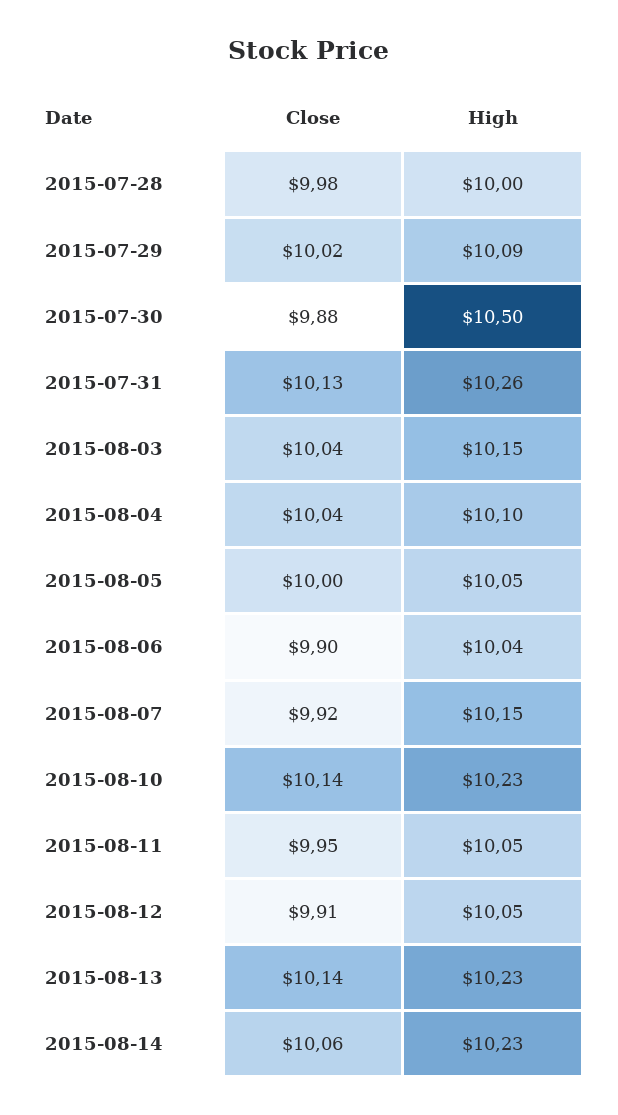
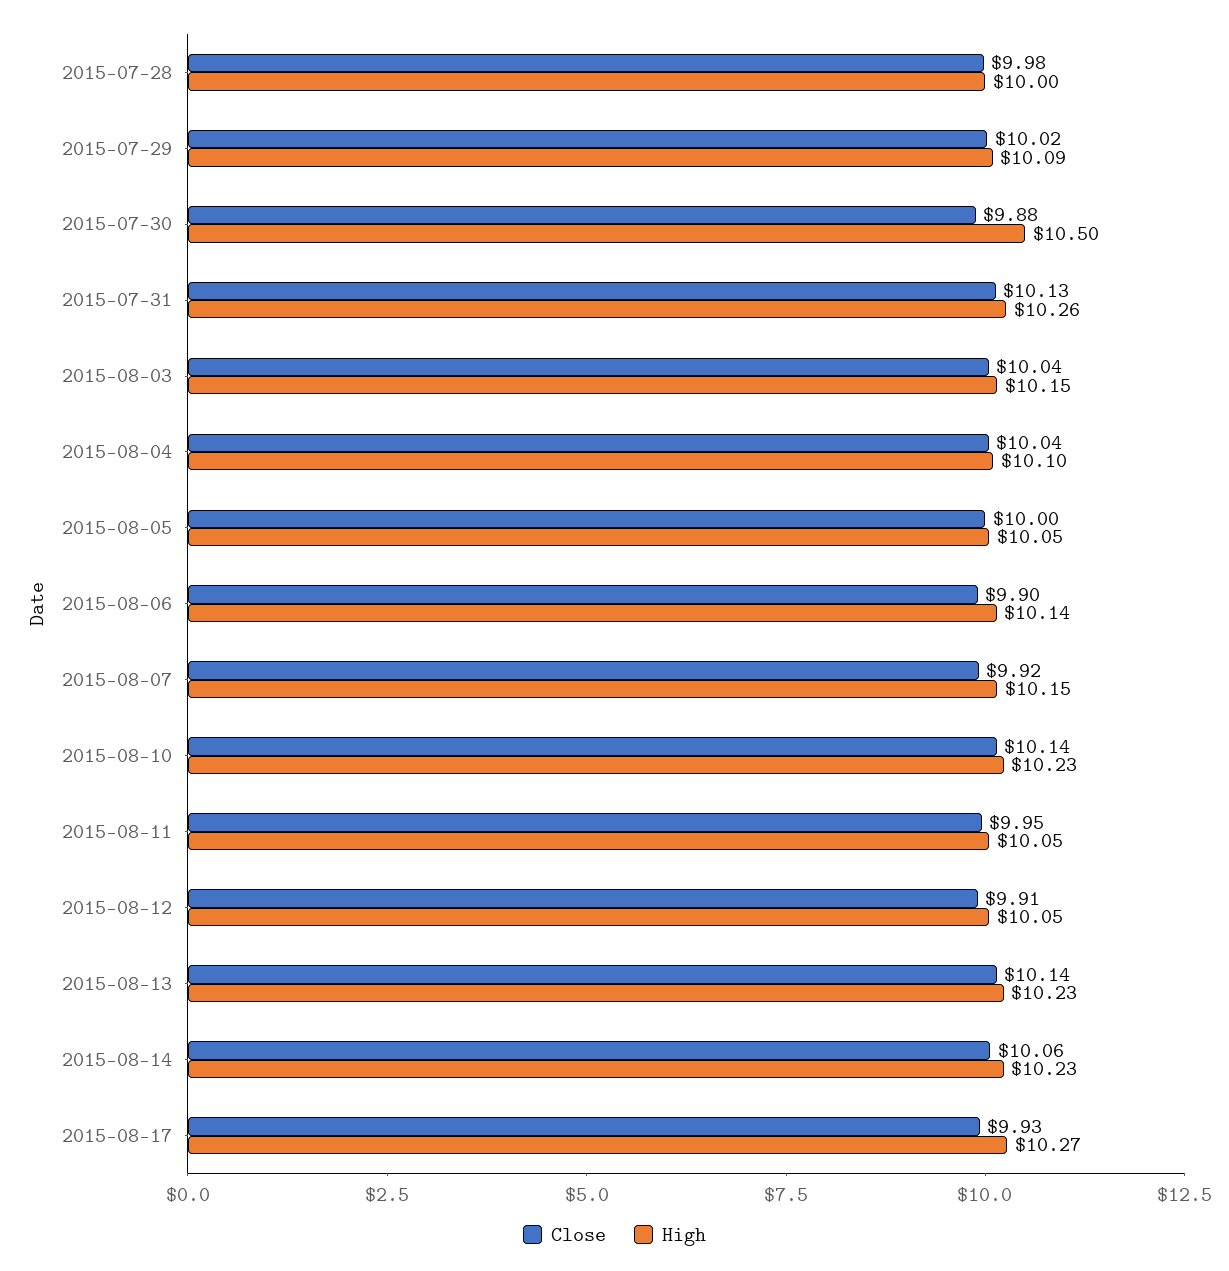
High, 2015-08-06: 10.04 -> 10.14
Close, 2015-08-17: none -> 9.93
High, 2015-08-17: none -> 10.27

